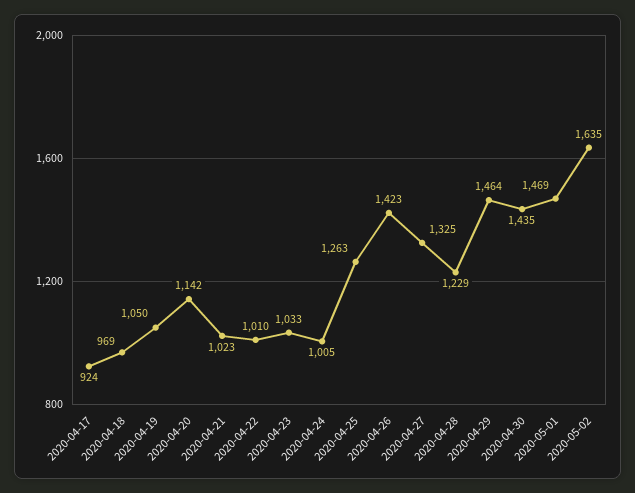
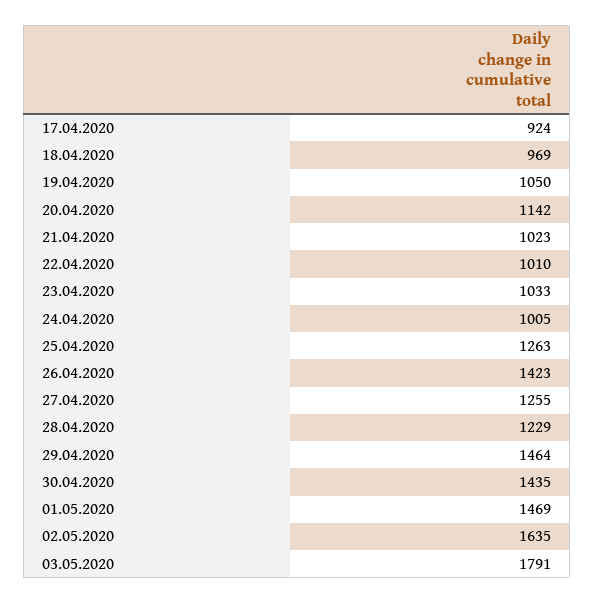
2020-04-27: 1325 -> 1255
03.05.2020: none -> 1791

